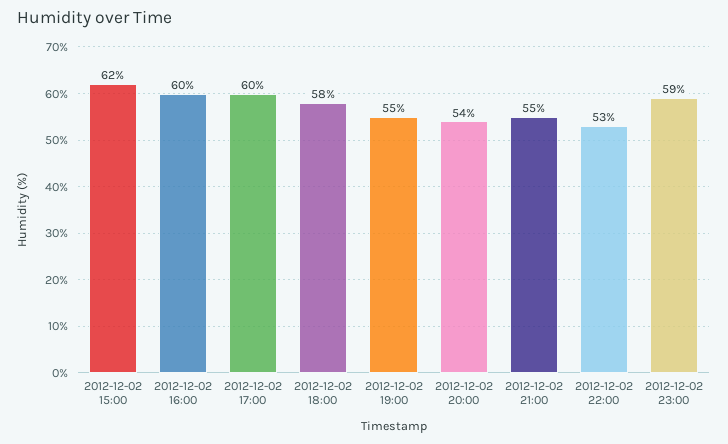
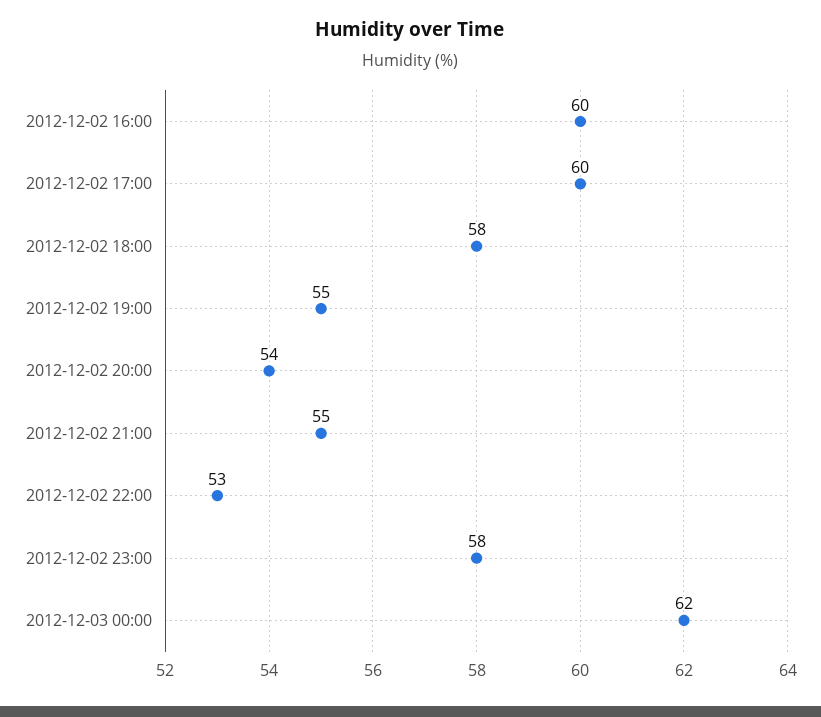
2012-12-02 15:00: 62 -> none
2012-12-02 23:00: 59 -> 58
2012-12-03 00:00: none -> 62

